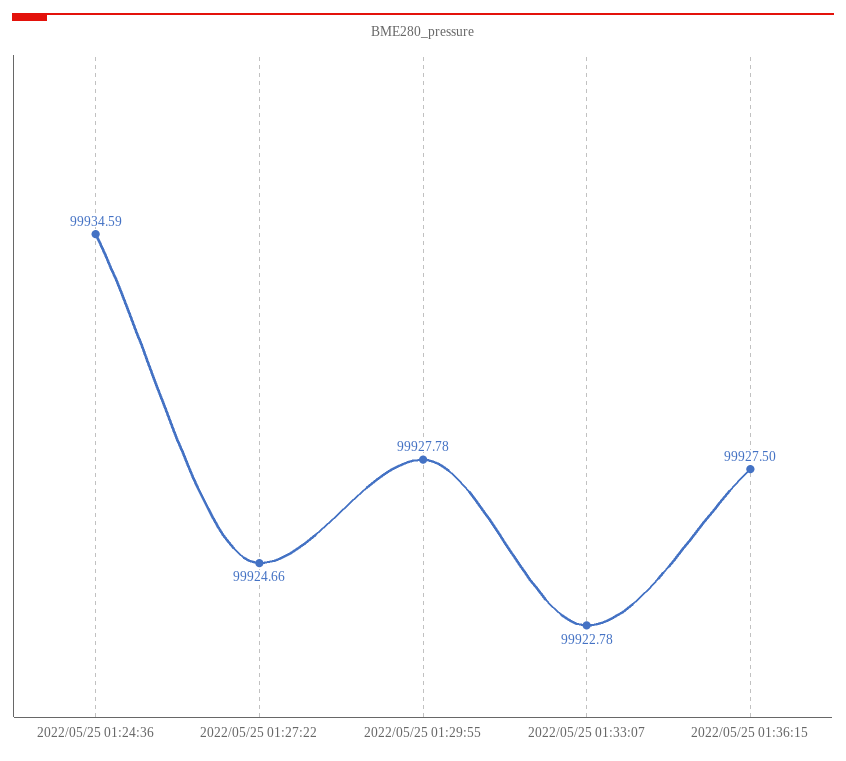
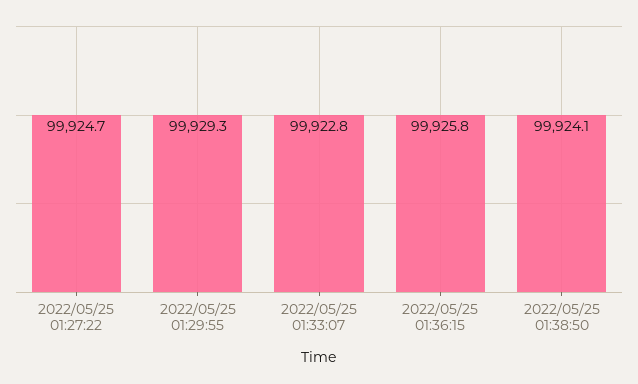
2022/05/25 01:24:36: 99934.59 -> none
2022/05/25 01:29:55: 99927.78 -> 99929.3
2022/05/25 01:36:15: 99927.5 -> 99925.8
2022/05/25 01:38:50: none -> 99924.1

